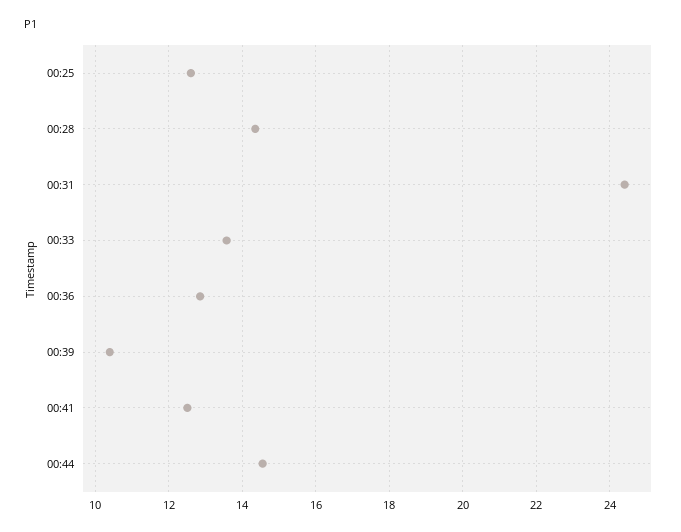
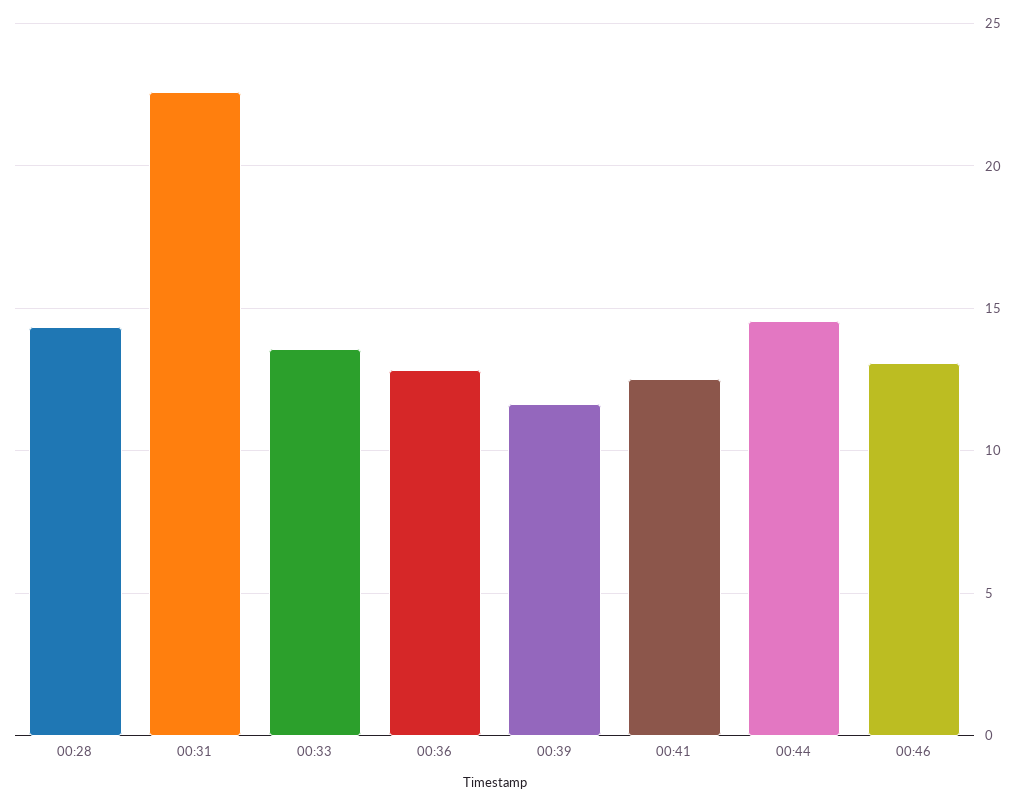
00:25: 12.6 -> none
00:31: 24.4 -> 22.5
00:39: 10.4 -> 11.5
00:46: none -> 13

